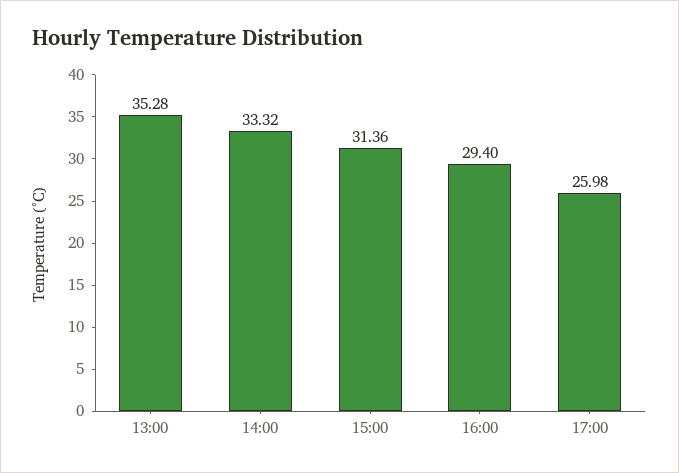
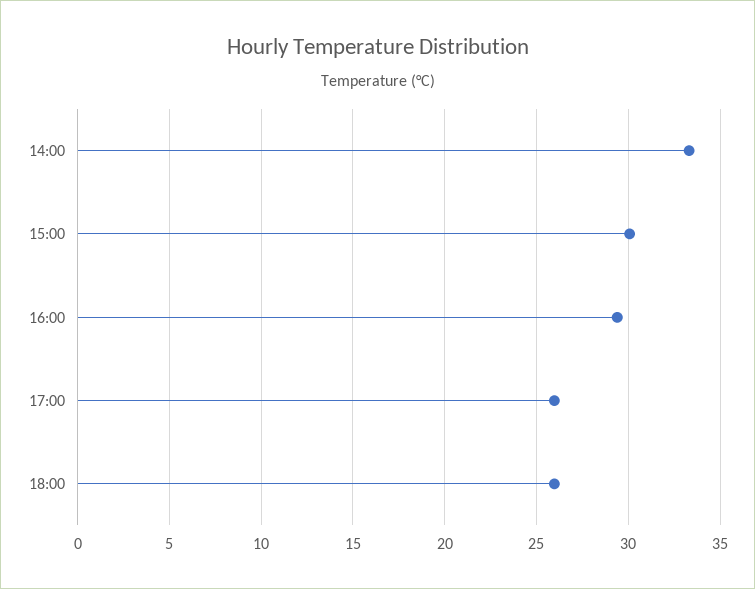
13:00: 35.28 -> none
15:00: 31.36 -> 30
18:00: none -> 26

